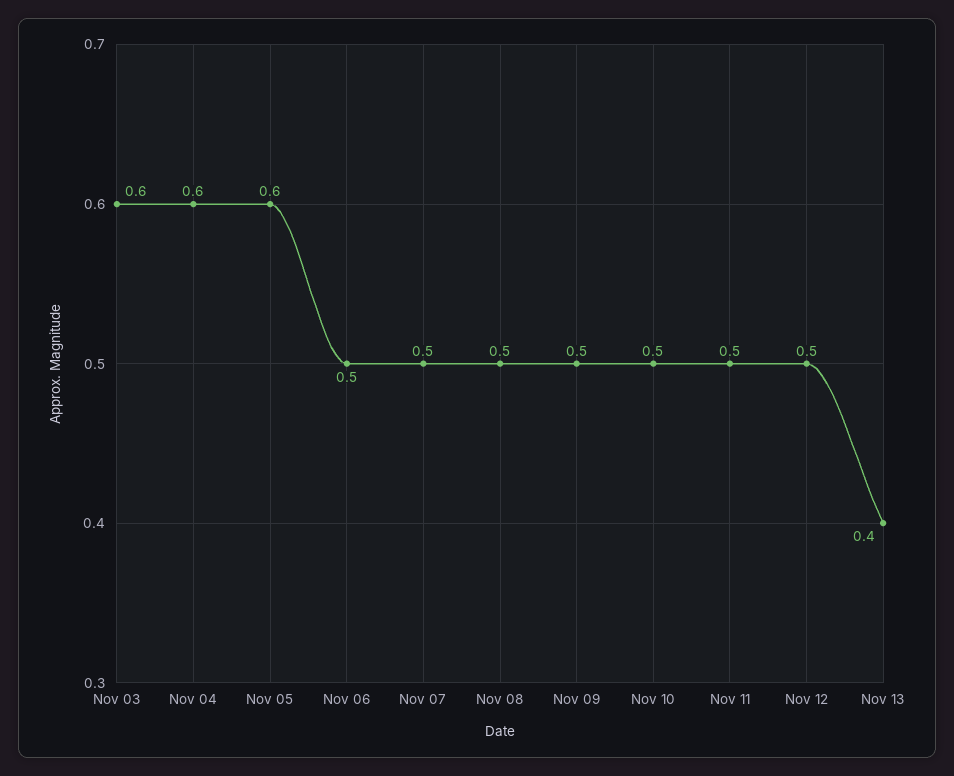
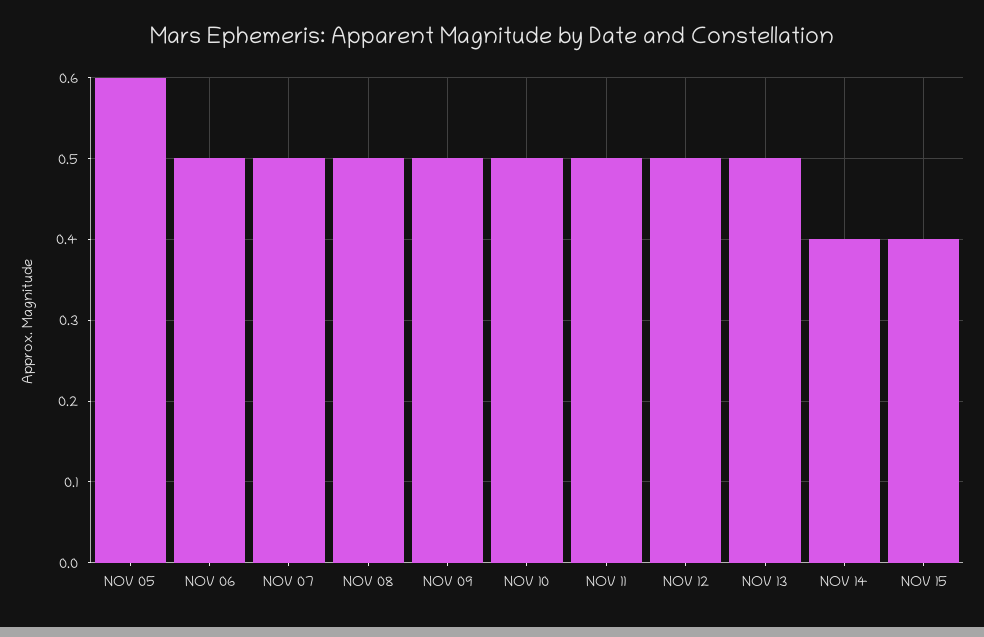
Nov 03: 0.6 -> none
Nov 04: 0.6 -> none
Nov 13: 0.4 -> 0.5
NOV 14: none -> 0.4
NOV 15: none -> 0.4

